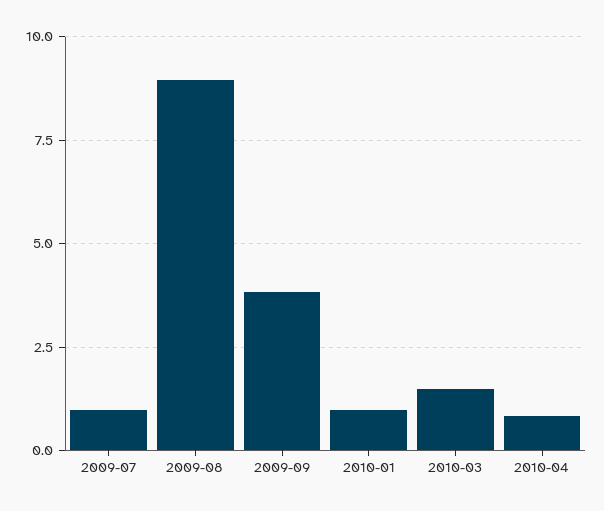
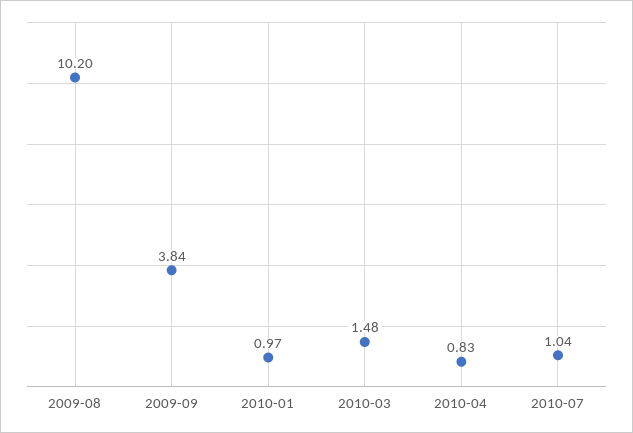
2009-07: 1 -> none
2009-08: 9 -> 10.2
2010-07: none -> 1.04

